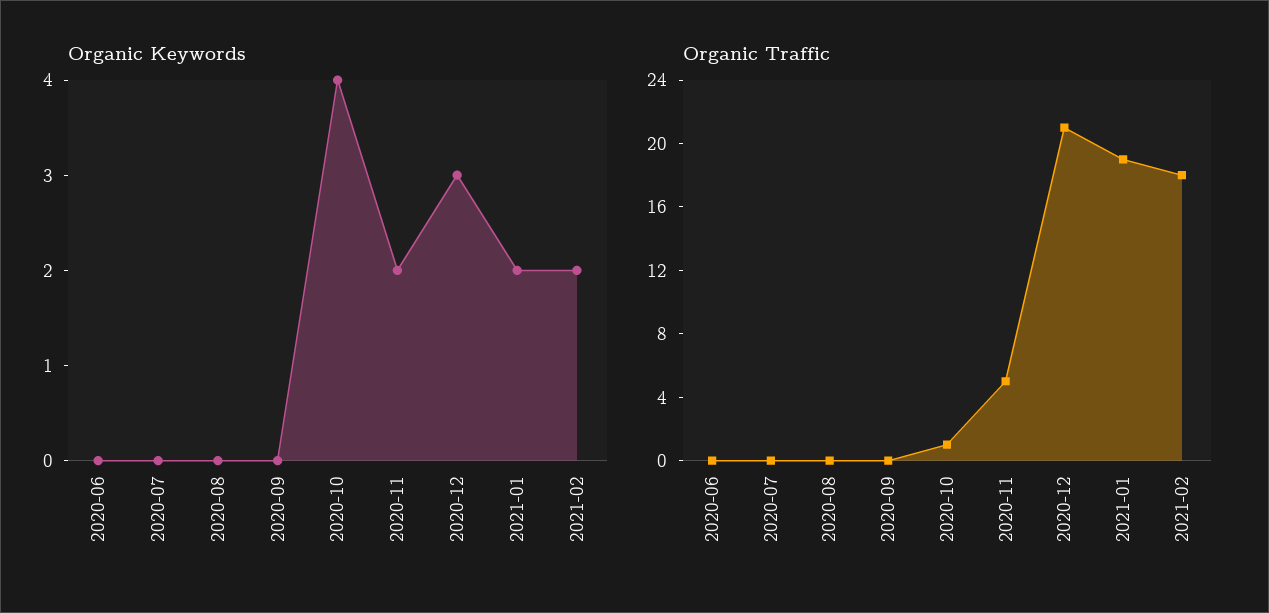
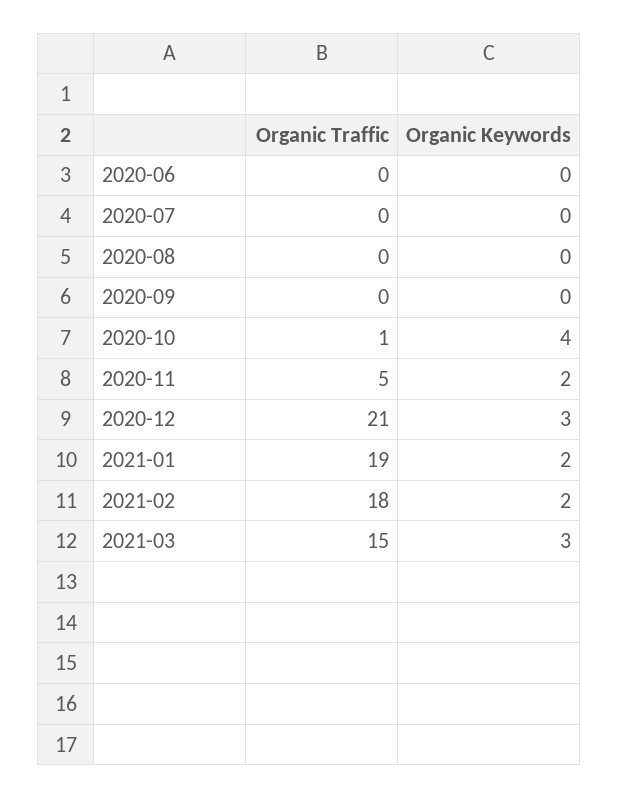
Organic Traffic, 2021-03: none -> 15
Organic Keywords, 2021-03: none -> 3

